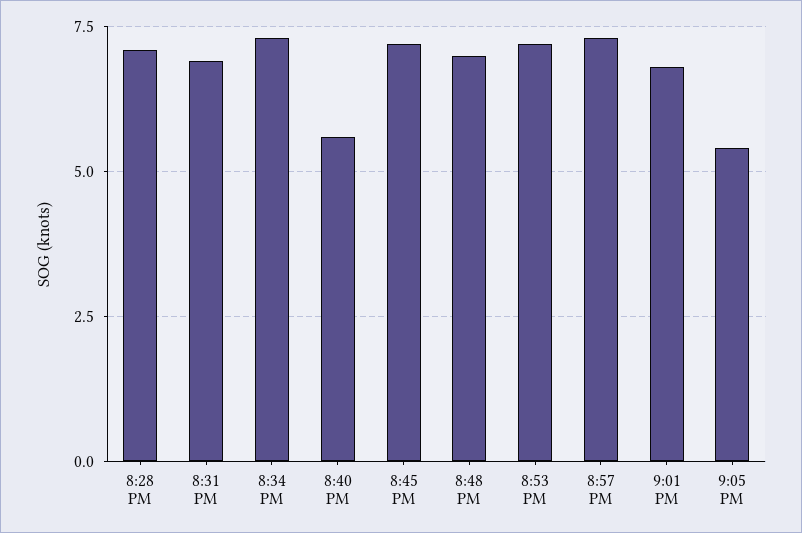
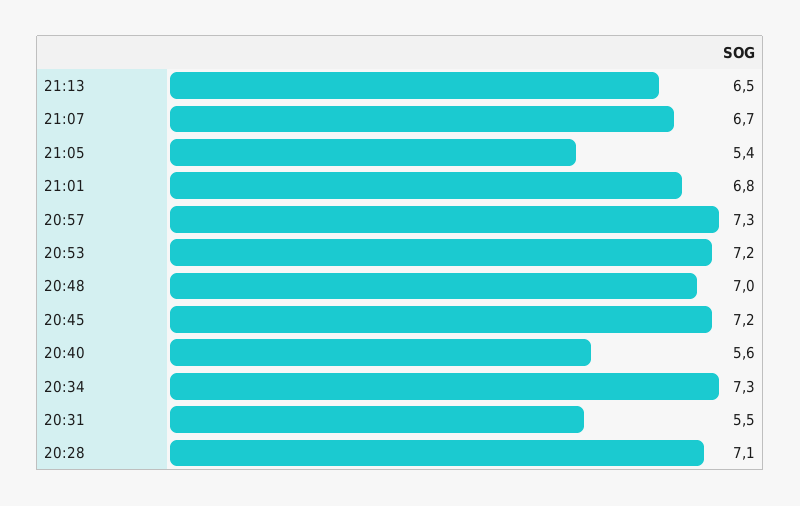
8:31 PM: 7 -> 5.5
21:13: none -> 6.5
21:07: none -> 6.7

